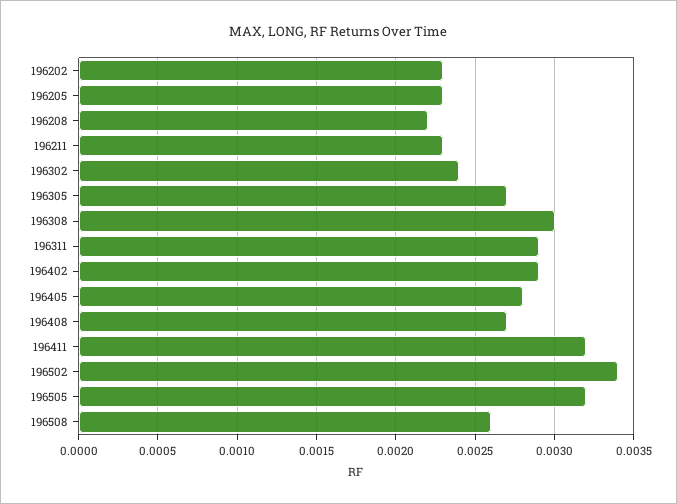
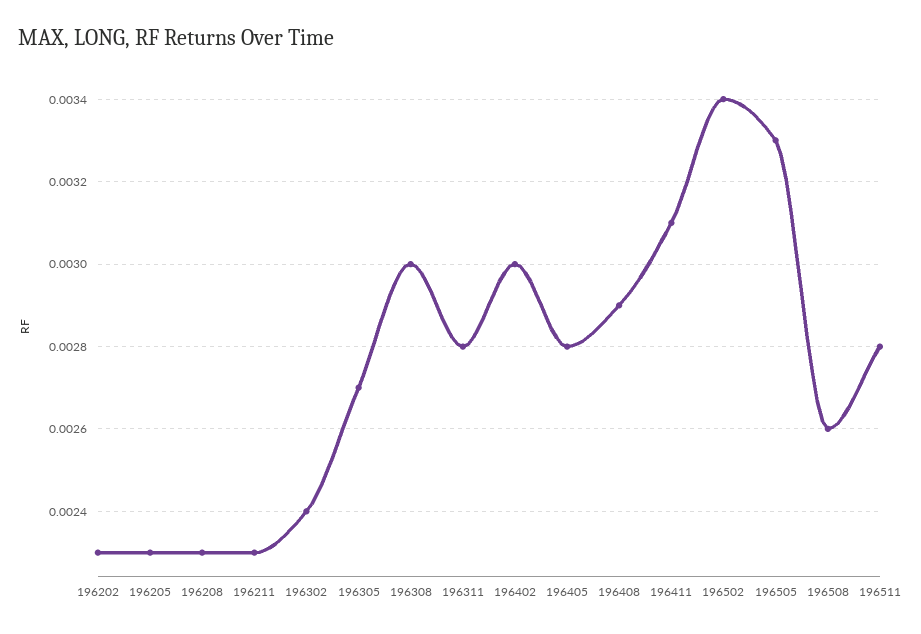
196208: 0.0022 -> 0.0023
196311: 0.0029 -> 0.0028
196402: 0.0029 -> 0.003
196408: 0.0027 -> 0.0029
196411: 0.0032 -> 0.0031
196505: 0.0032 -> 0.0033
196511: none -> 0.0028

